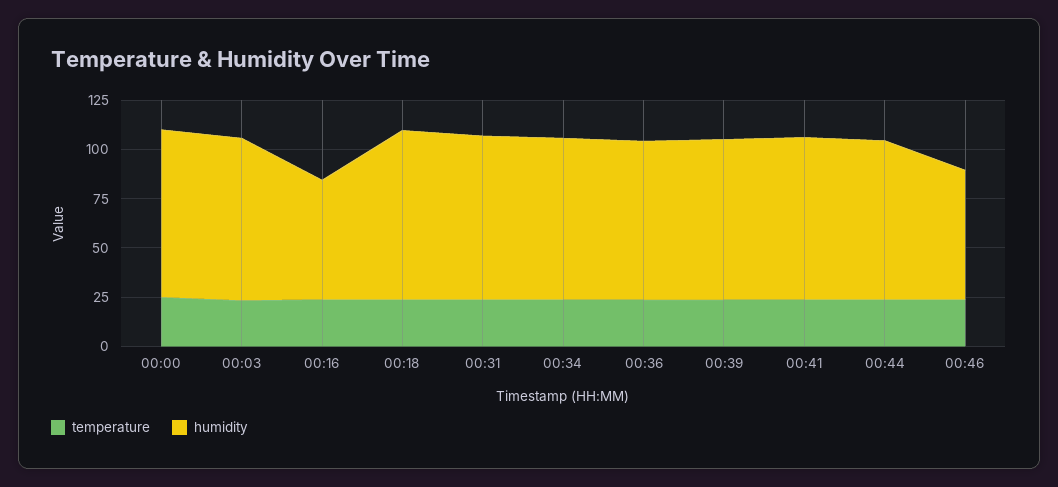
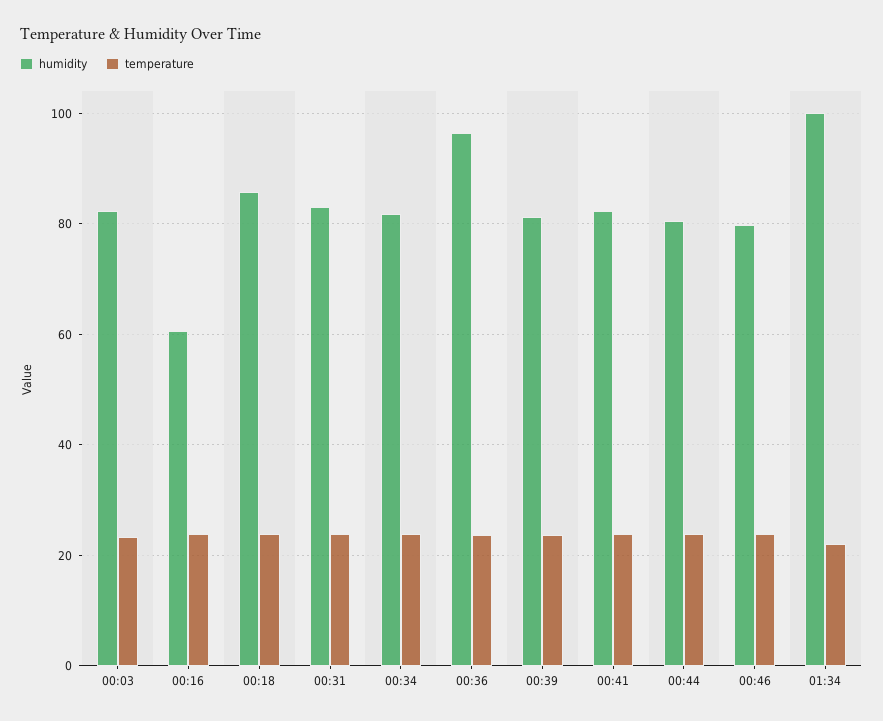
temperature, 00:00: 25 -> none
humidity, 00:00: 85 -> none
humidity, 00:36: 80 -> 96
humidity, 00:46: 65 -> 80
humidity, 01:34: none -> 100
temperature, 01:34: none -> 22

